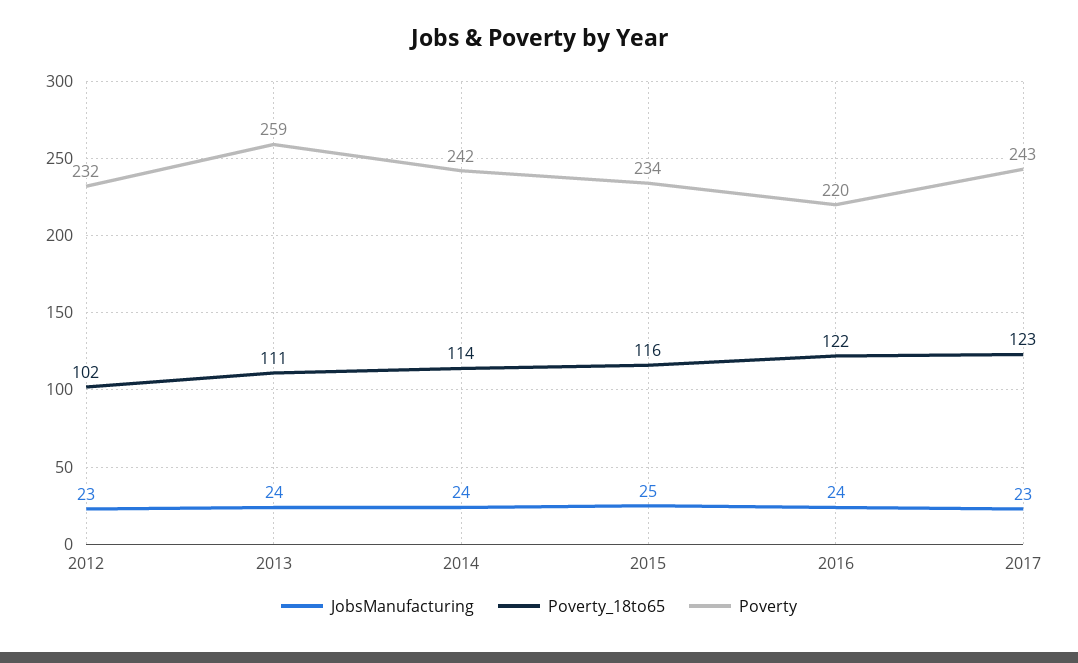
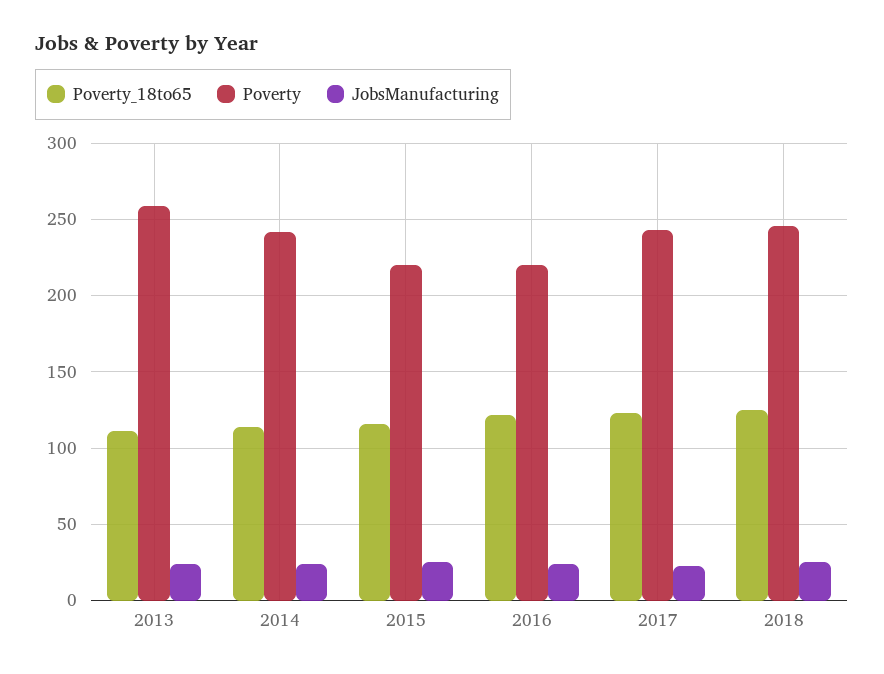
JobsManufacturing, 2012: 23 -> none
Poverty_18to65, 2012: 102 -> none
Poverty, 2012: 232 -> none
Poverty, 2015: 234 -> 220
Poverty_18to65, 2018: none -> 125
Poverty, 2018: none -> 245
JobsManufacturing, 2018: none -> 25

